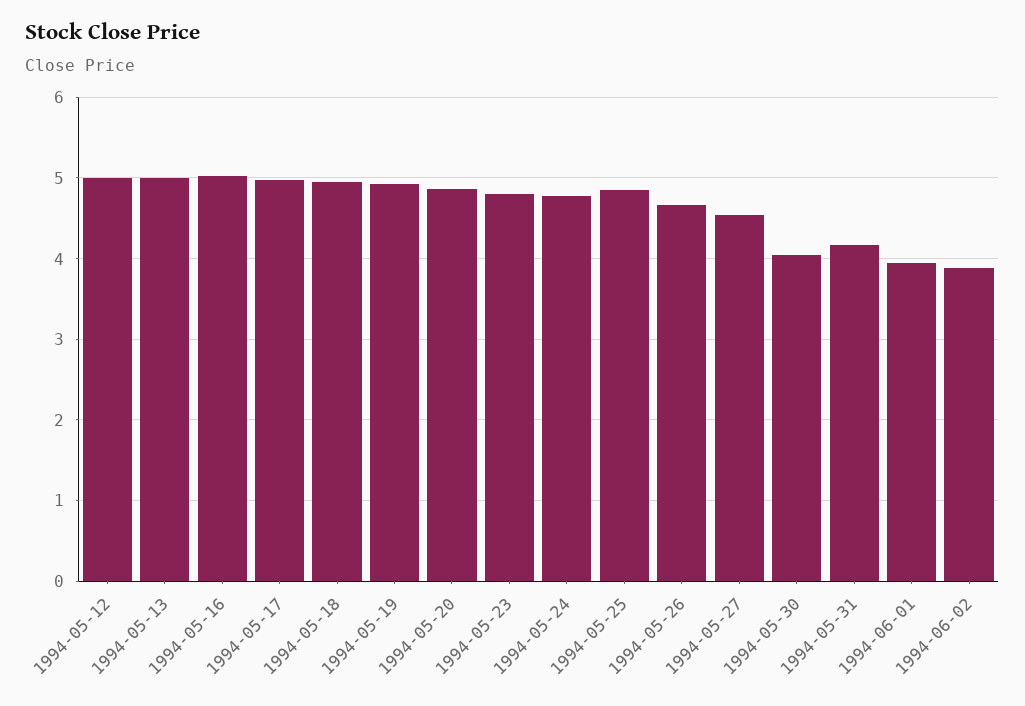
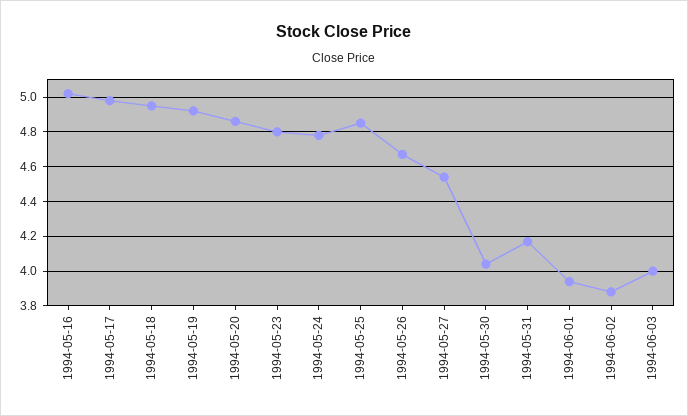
1994-05-12: 5 -> none
1994-05-13: 5 -> none
1994-06-03: none -> 4

